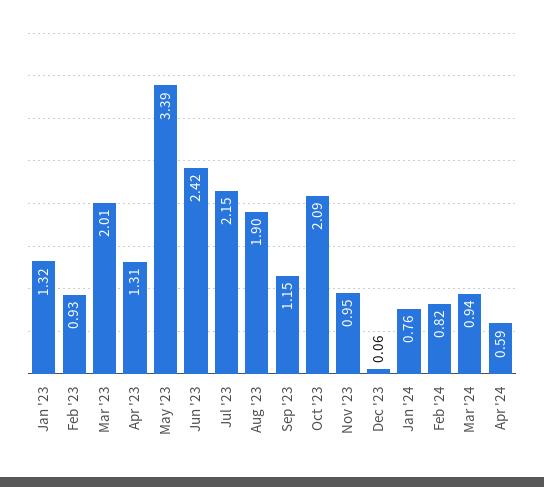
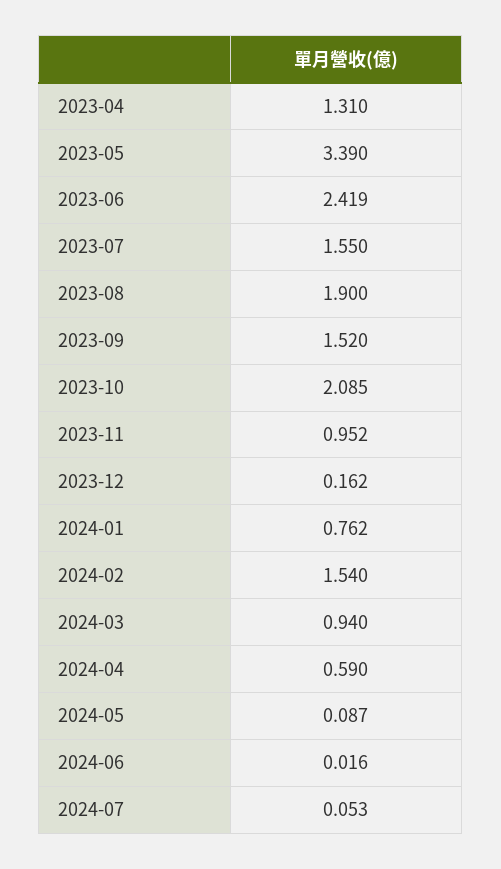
Jan '23: 1.32 -> none
Feb '23: 0.93 -> none
Mar '23: 2.01 -> none
Jul '23: 2.15 -> 1.55
Sep '23: 1.15 -> 1.52
Dec '23: 0.06 -> 0.162
Feb '24: 0.82 -> 1.54
2024-05: none -> 0.087
2024-06: none -> 0.016
2024-07: none -> 0.053

